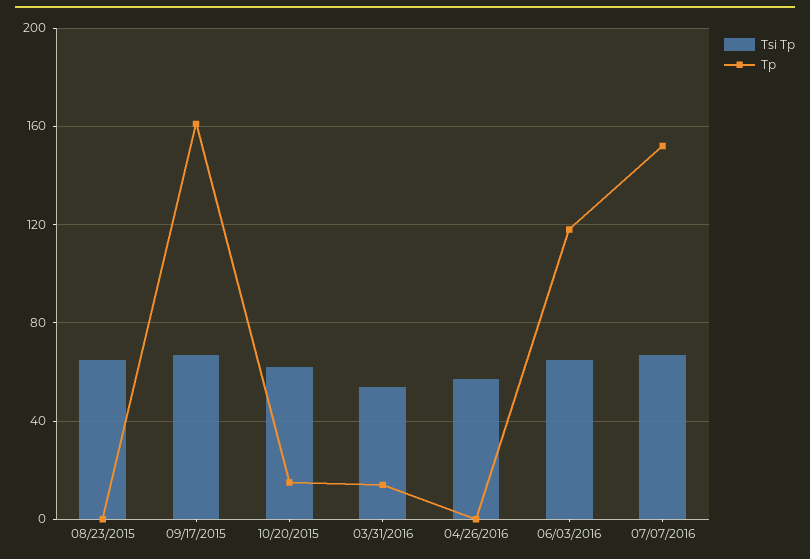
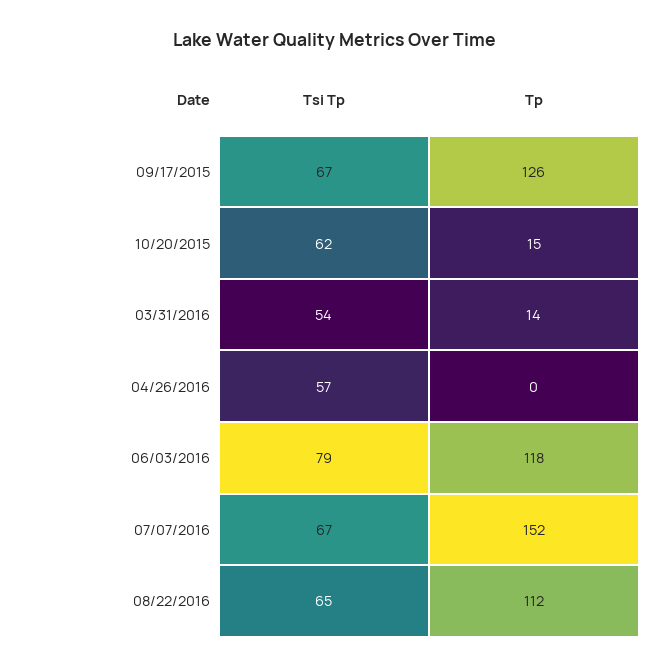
Tsi Tp, 08/23/2015: 65 -> none
Tp, 08/23/2015: 0 -> none
Tp, 09/17/2015: 160 -> 126
Tsi Tp, 06/03/2016: 65 -> 79
Tsi Tp, 08/22/2016: none -> 65
Tp, 08/22/2016: none -> 112

